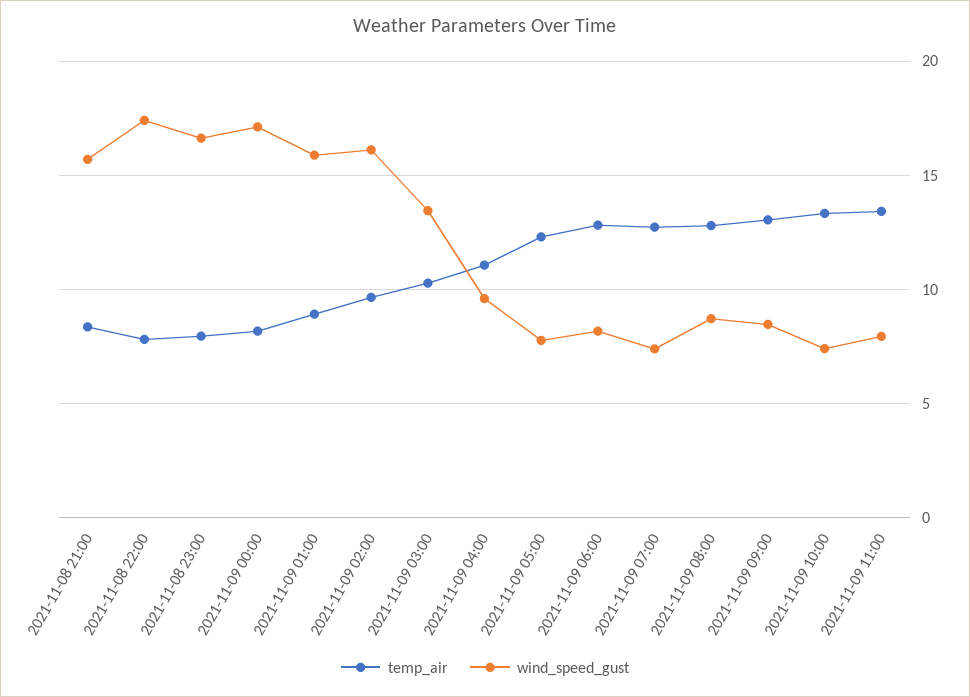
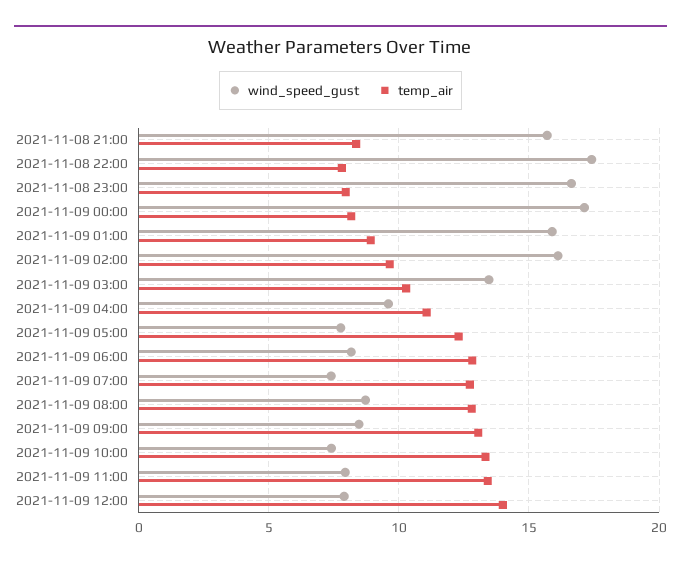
wind_speed_gust, 2021-11-09 12:00: none -> 8
temp_air, 2021-11-09 12:00: none -> 14

